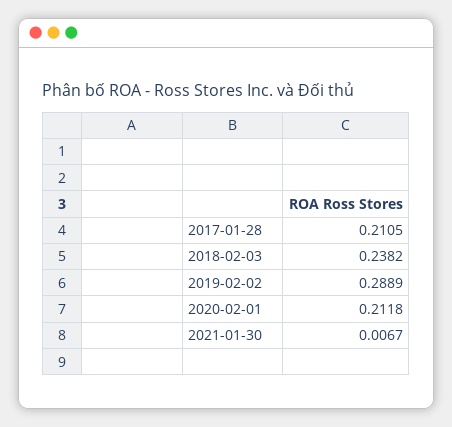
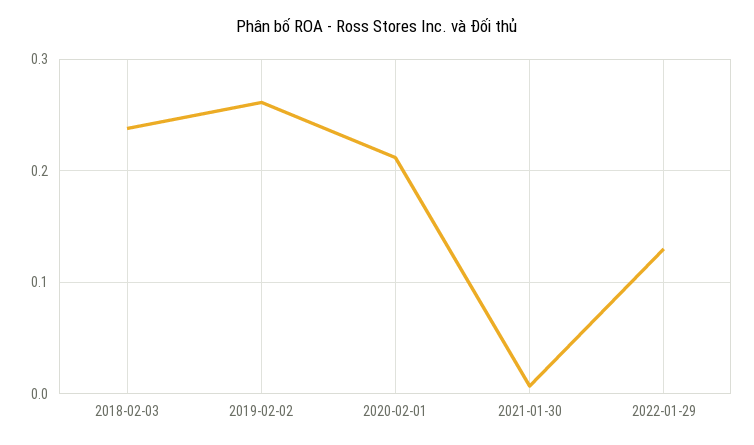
2017-01-28: 0.2105 -> none
2019-02-02: 0.2889 -> 0.26
2022-01-29: none -> 0.13

